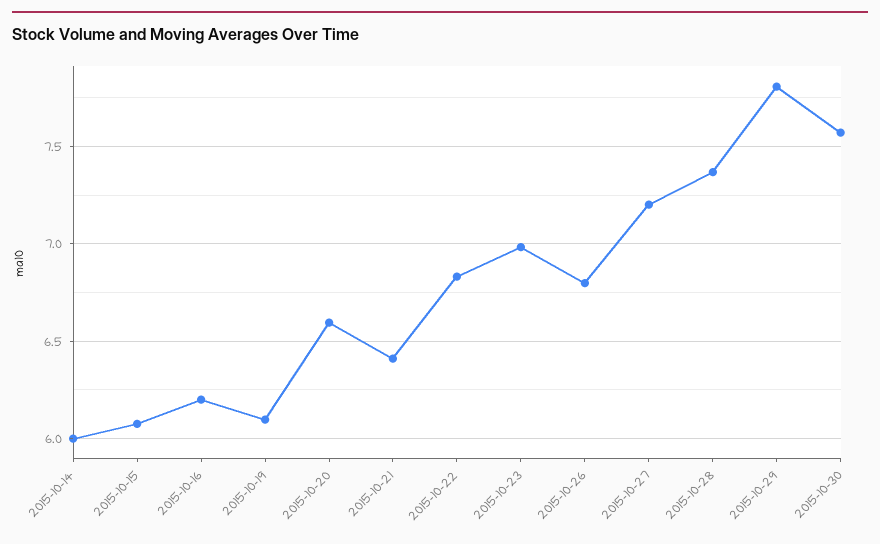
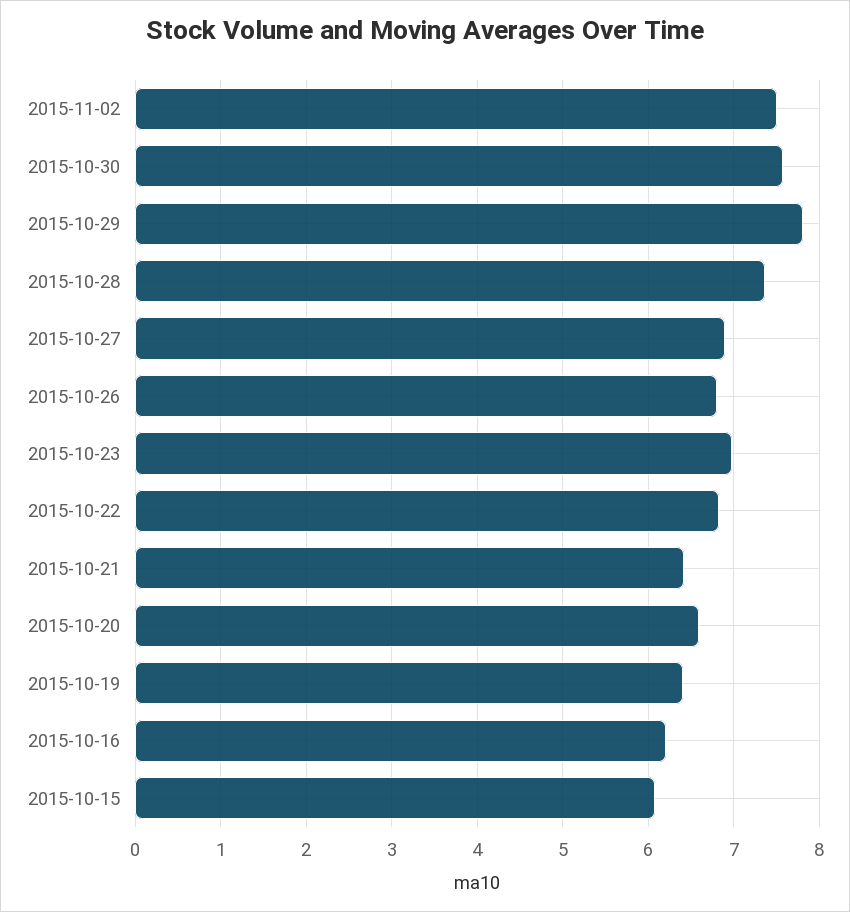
2015-10-14: 6 -> none
2015-10-19: 6.1 -> 6.4
2015-10-27: 7.2 -> 6.9
2015-11-02: none -> 7.5

